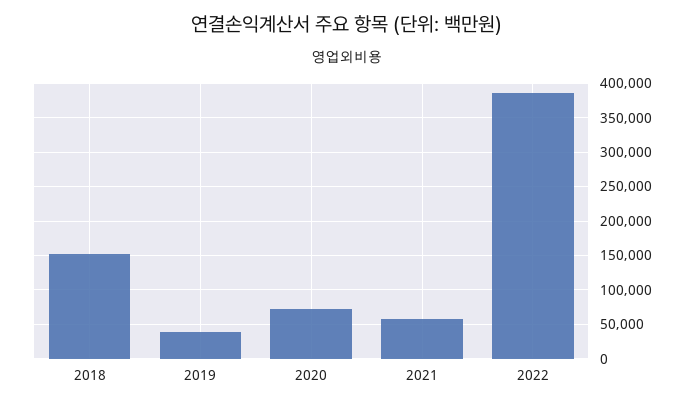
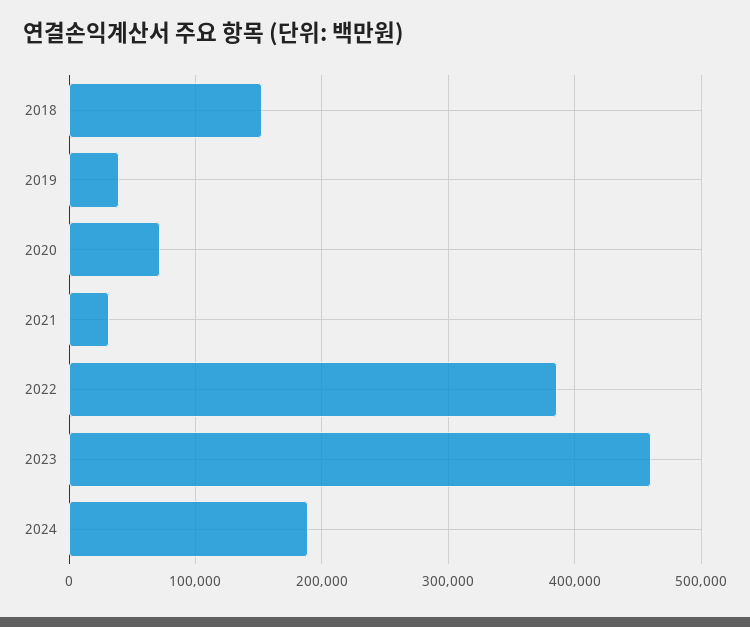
2021: 60000 -> 30000
2023: none -> 460000
2024: none -> 190000

